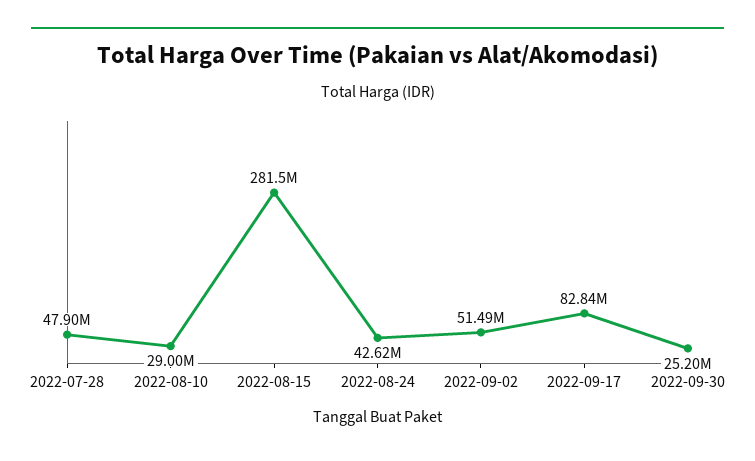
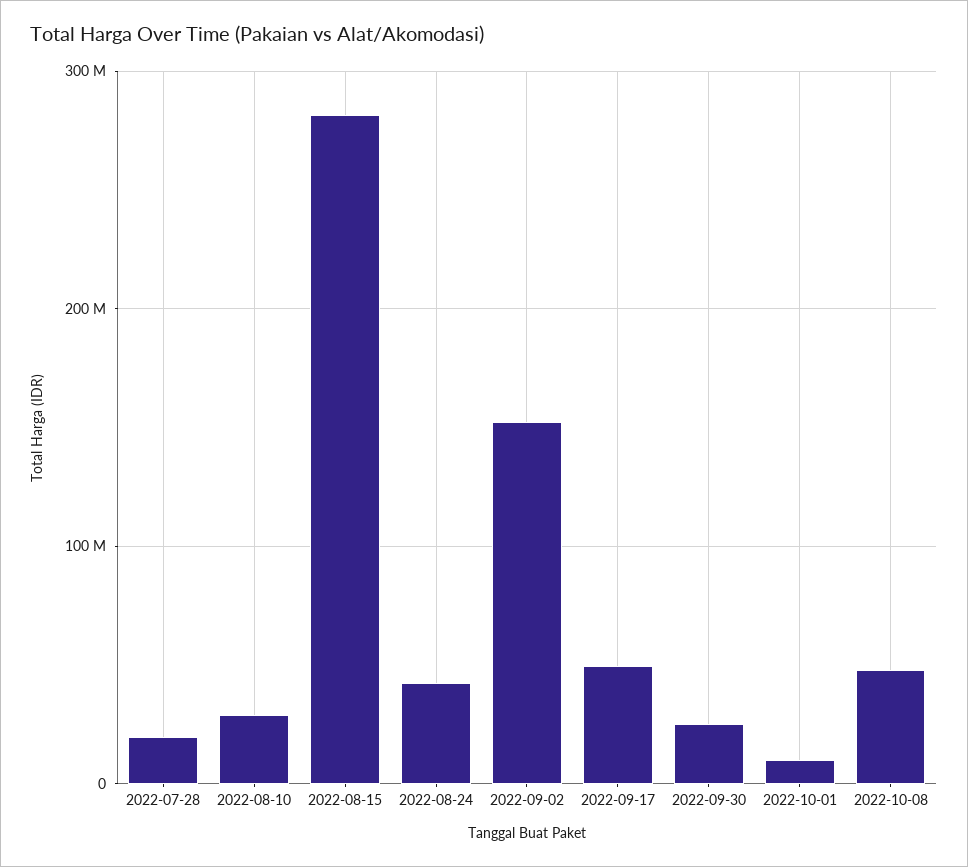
2022-07-28: 47900000 -> 20000000
2022-09-02: 51490000 -> 150000000
2022-09-17: 82840000 -> 50000000
2022-10-01: none -> 10000000
2022-10-08: none -> 50000000

